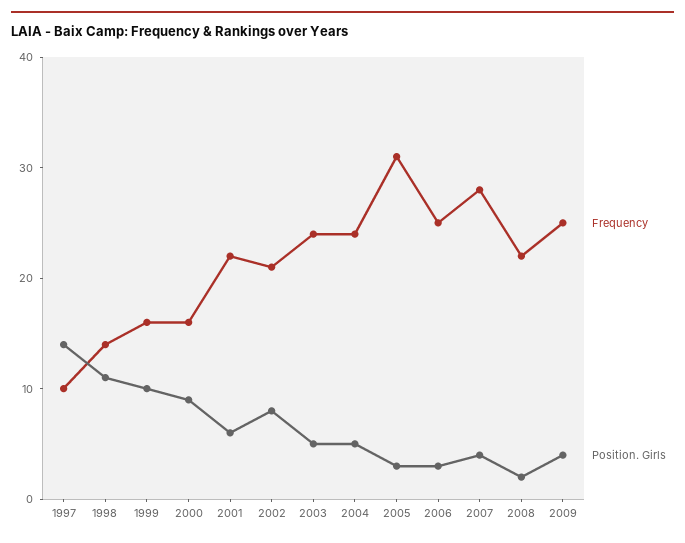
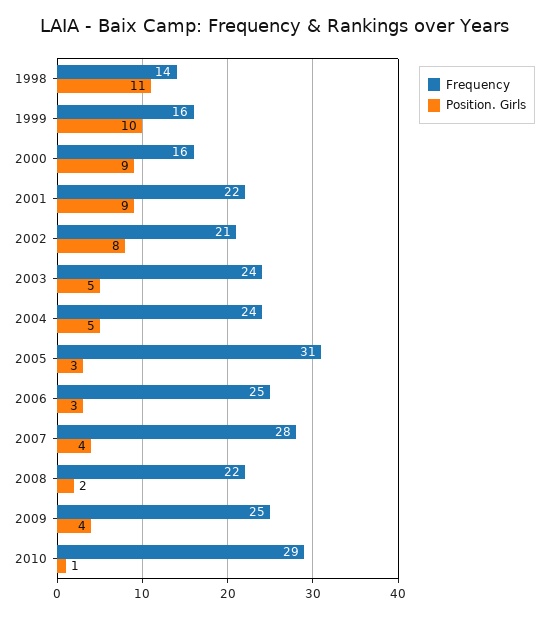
Frequency, 1997: 10 -> none
Position. Girls, 1997: 14 -> none
Position. Girls, 2001: 6 -> 9
Frequency, 2010: none -> 29
Position. Girls, 2010: none -> 1

